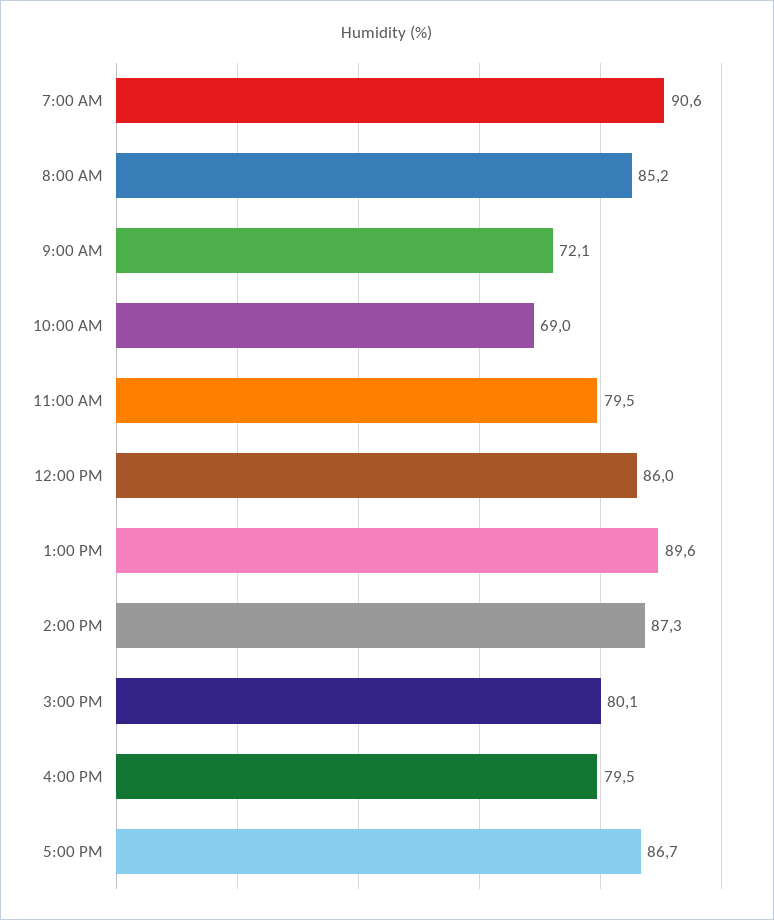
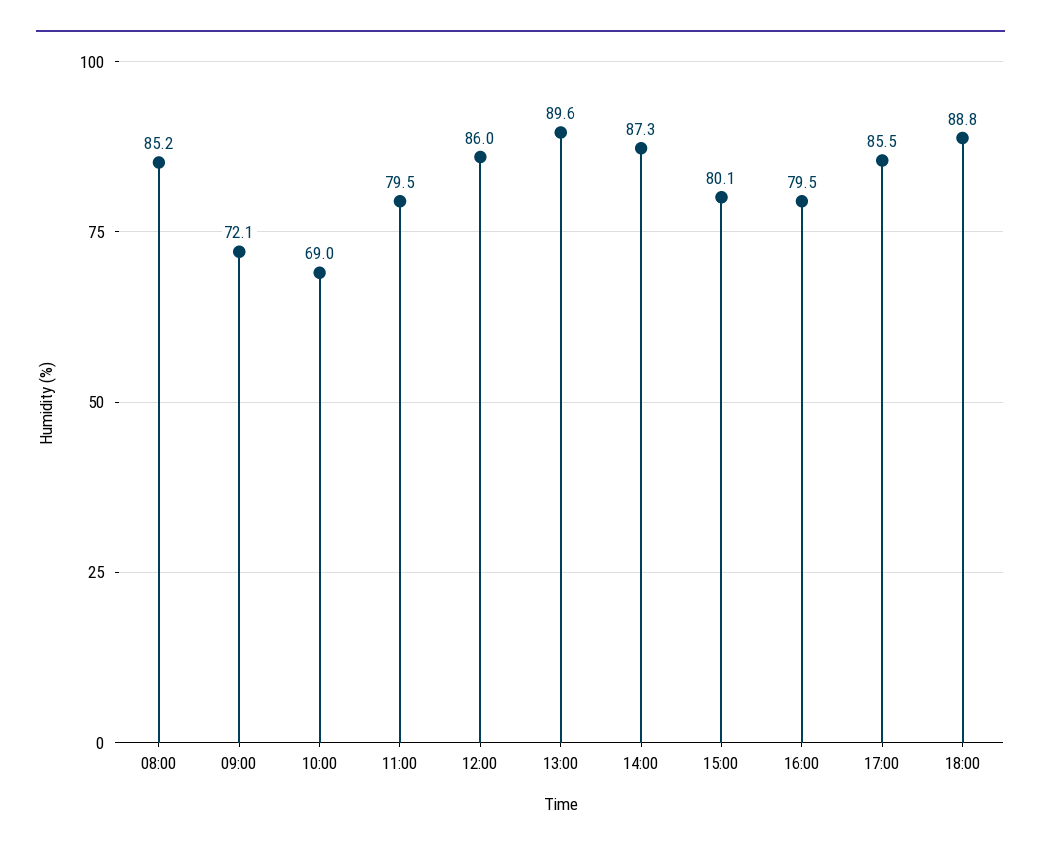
7:00 AM: 90.6 -> none
5:00 PM: 86.7 -> 85.5
18:00: none -> 88.8

